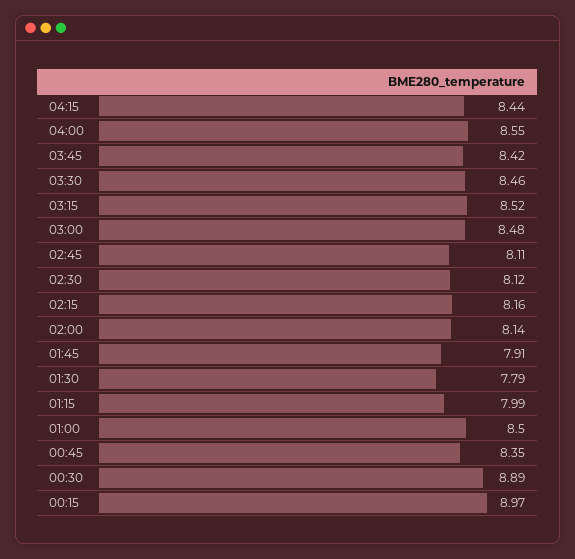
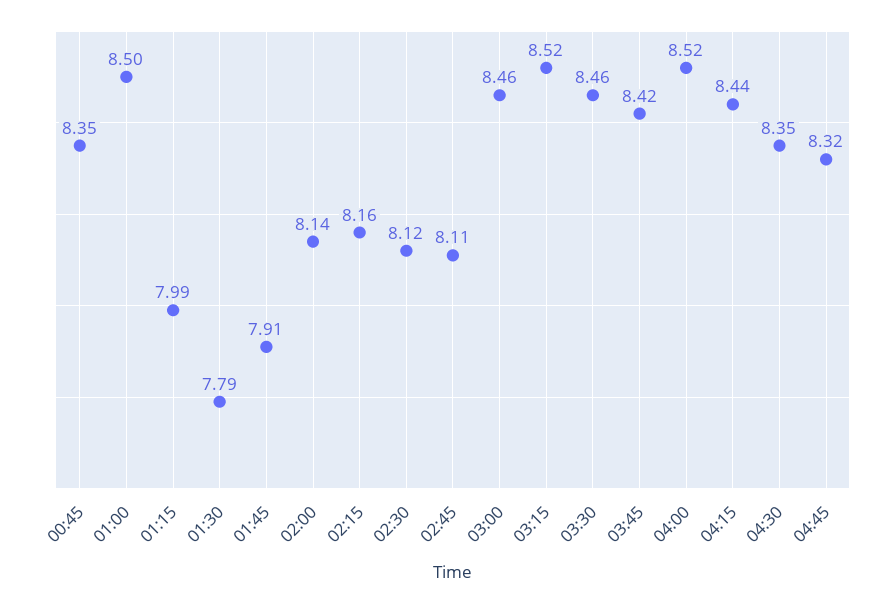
04:00: 8.55 -> 8.52
03:00: 8.48 -> 8.46
00:30: 8.89 -> none
00:15: 8.97 -> none
04:30: none -> 8.35
04:45: none -> 8.32

